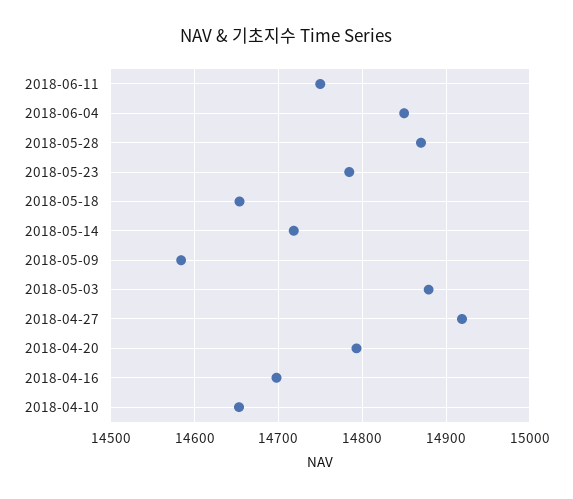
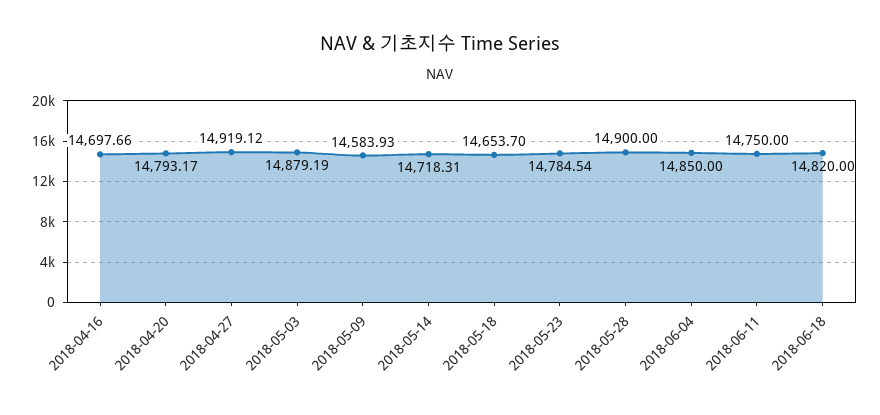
2018-05-28: 14870 -> 14900
2018-04-10: 14650 -> none
2018-06-18: none -> 14820

